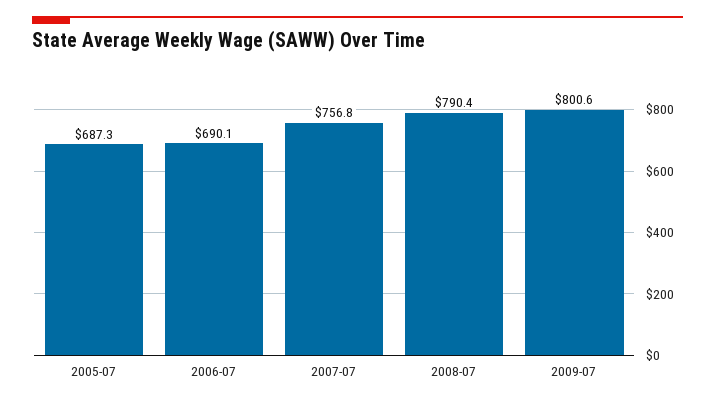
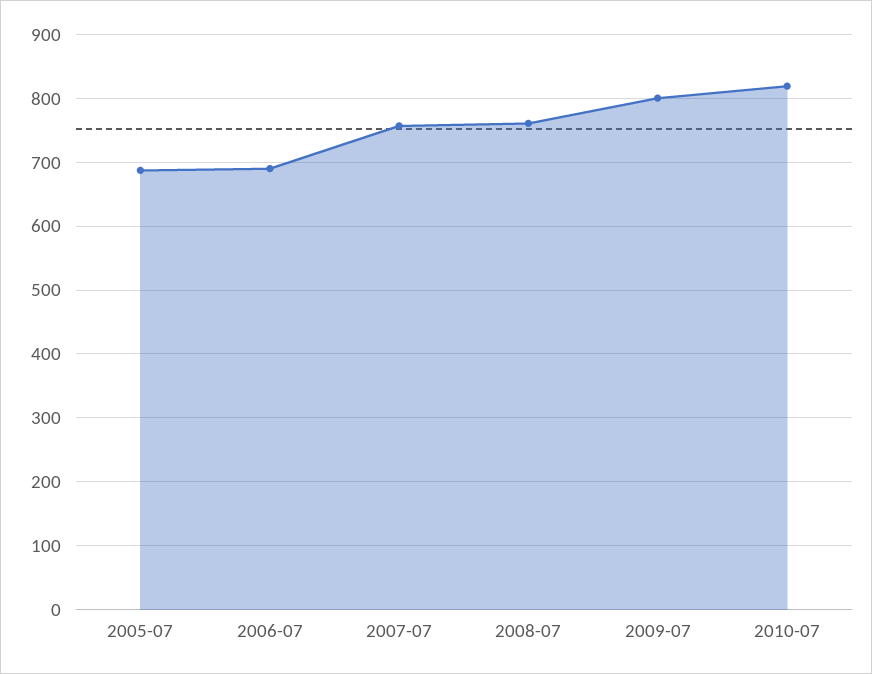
2008-07: 790.4 -> 760
2010-07: none -> 820

